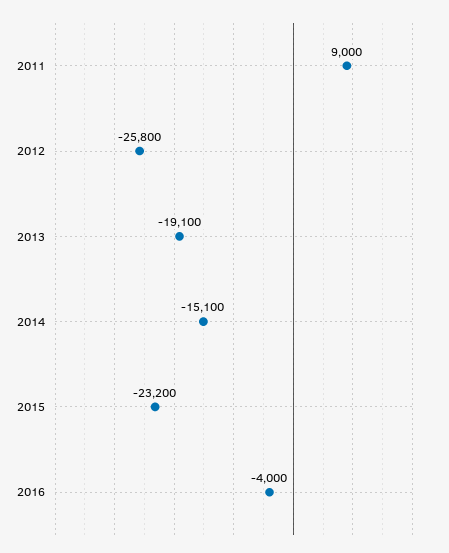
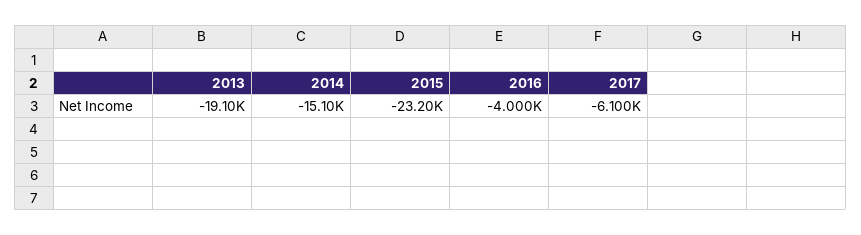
2011: 9000 -> none
2012: -25800 -> none
2017: none -> -6100

